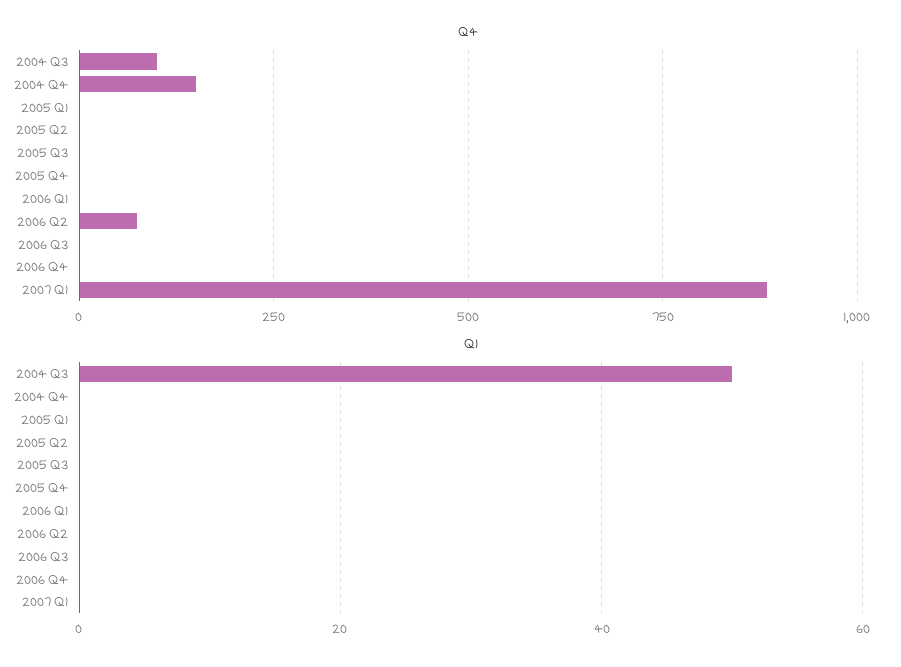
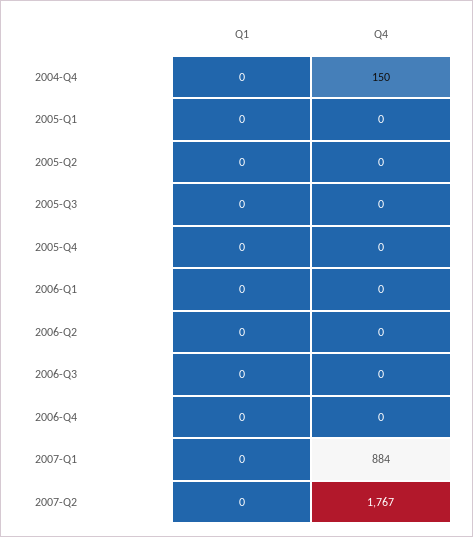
Q4, 2004 Q3: 100 -> none
Q4, 2006 Q2: 75 -> 0
Q1, 2004 Q3: 50 -> none
Q1, 2007-Q2: none -> 0
Q4, 2007-Q2: none -> 1767

